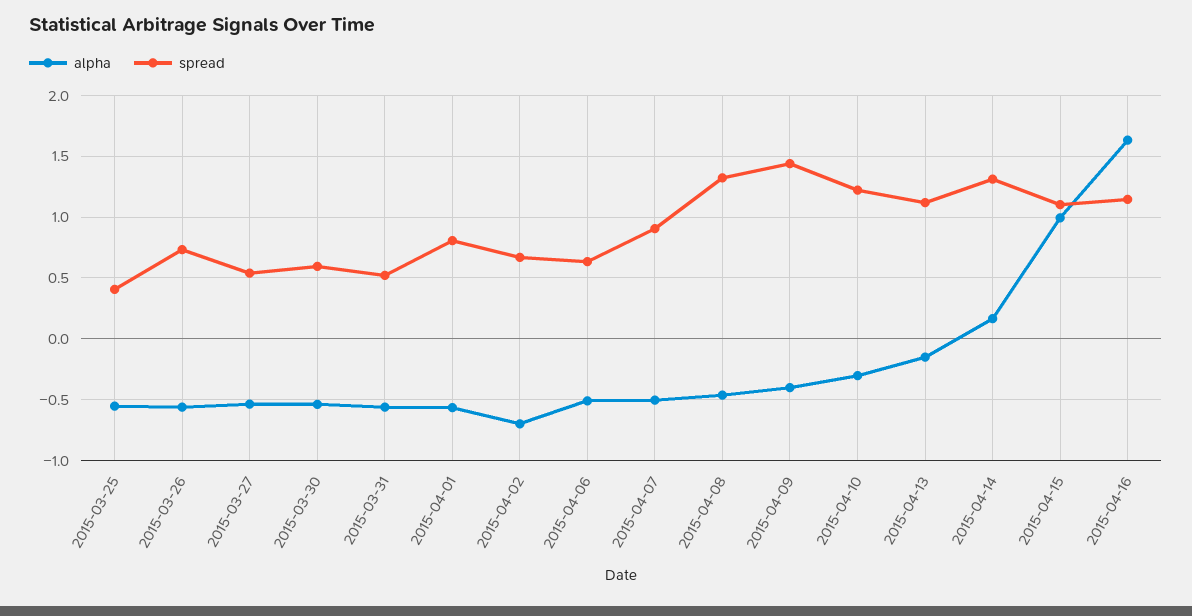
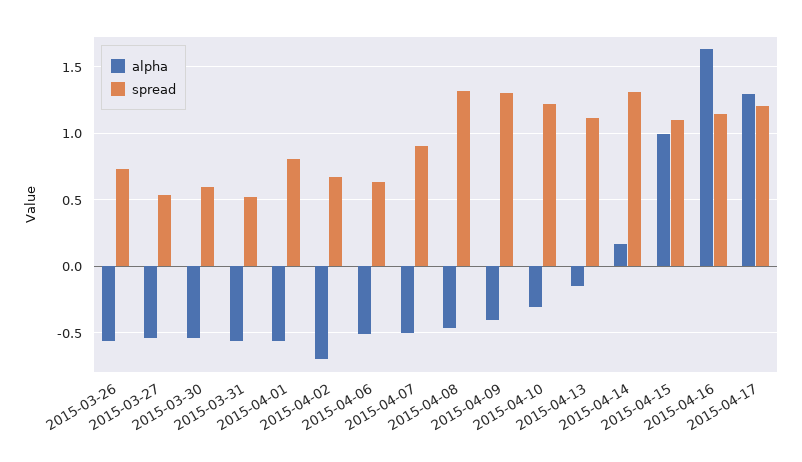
alpha, 2015-03-25: -0.55 -> none
spread, 2015-03-25: 0.4 -> none
spread, 2015-04-09: 1.45 -> 1.3
alpha, 2015-04-17: none -> 1.3
spread, 2015-04-17: none -> 1.2

